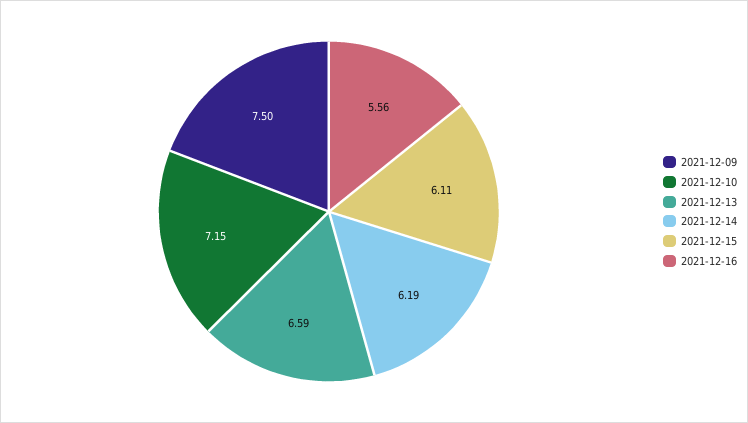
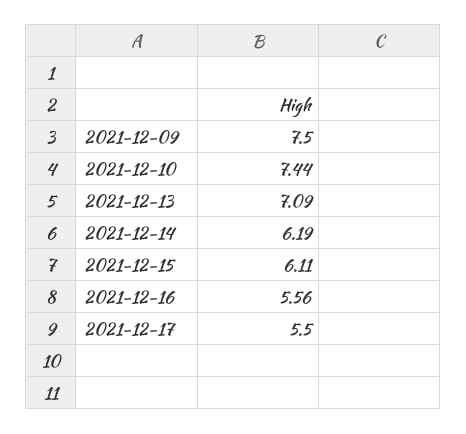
2021-12-10: 7.15 -> 7.44
2021-12-13: 6.59 -> 7.09
2021-12-17: none -> 5.5

